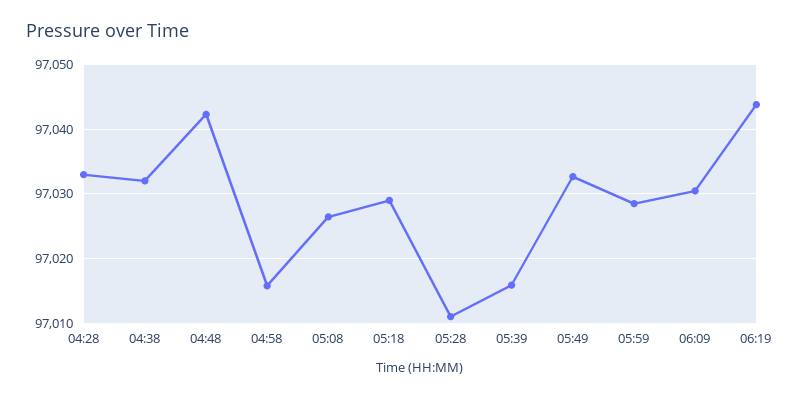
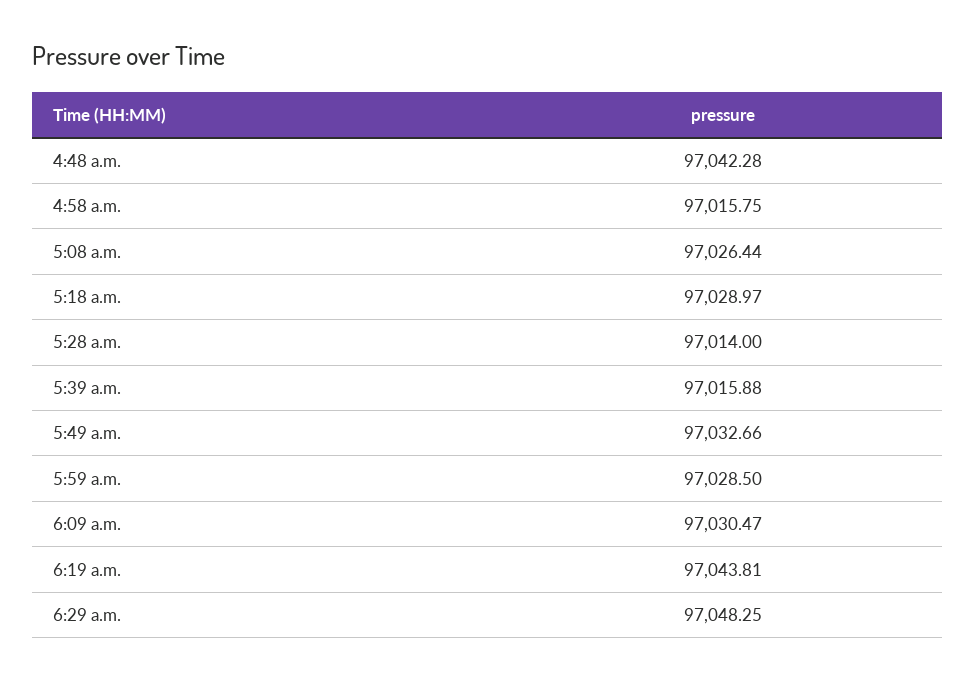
04:28: 97033 -> none
04:38: 97032 -> none
05:28: 97011 -> 97014
6:29 a.m.: none -> 97048.25

